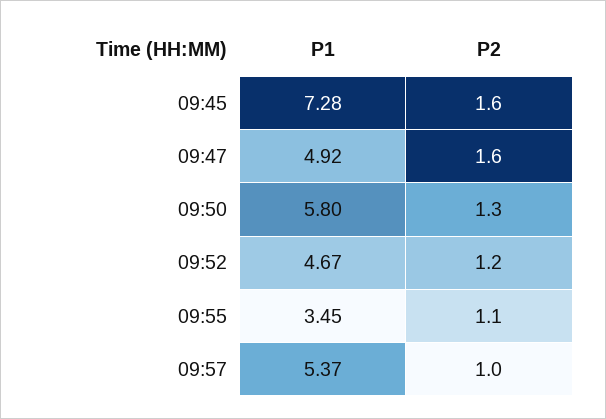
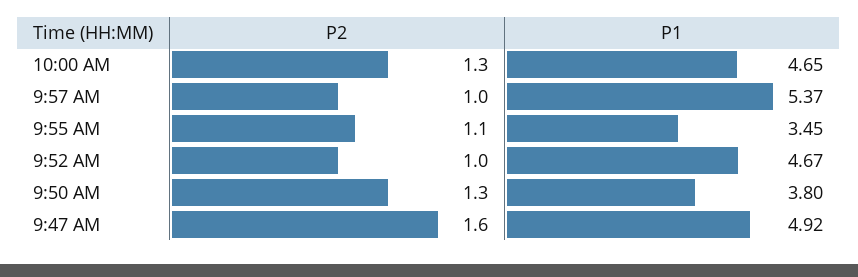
P1, 09:45: 7.28 -> none
P2, 09:45: 1.6 -> none
P1, 09:50: 5.8 -> 3.8
P2, 09:52: 1.2 -> 1
P2, 10:00 AM: none -> 1.3
P1, 10:00 AM: none -> 4.65

